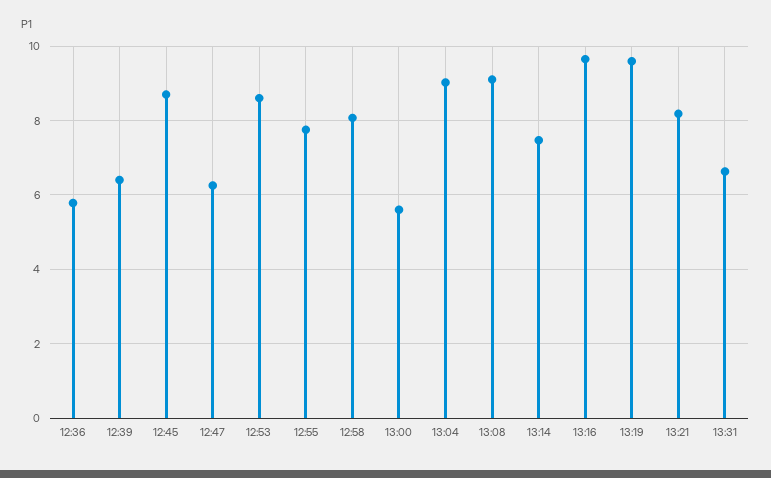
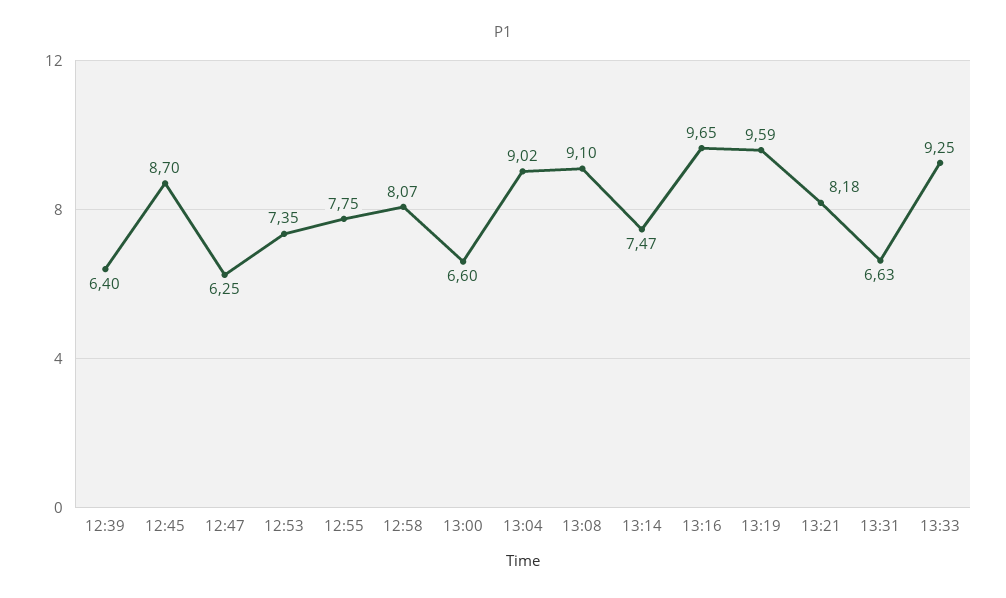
12:36: 5.8 -> none
12:53: 8.6 -> 7.35
13:00: 5.6 -> 6.6
13:33: none -> 9.25

